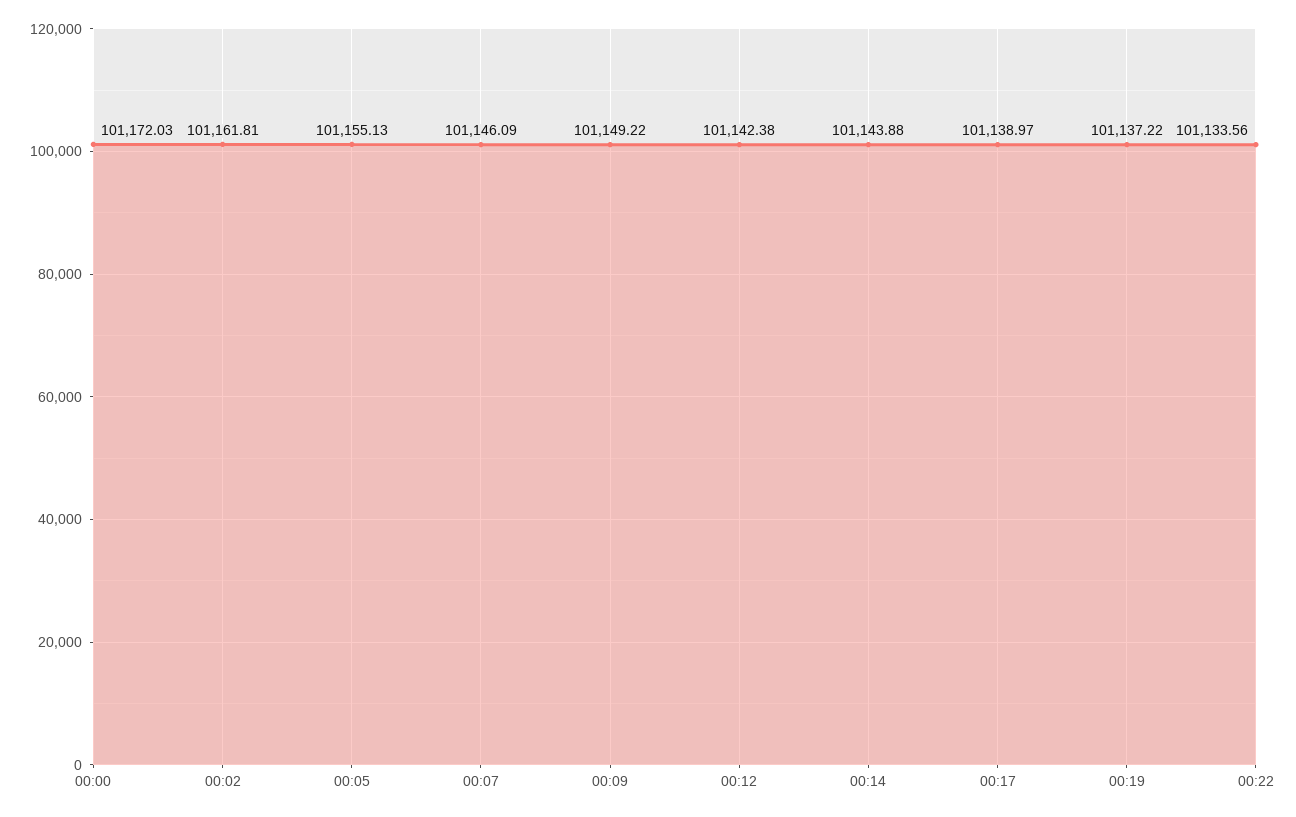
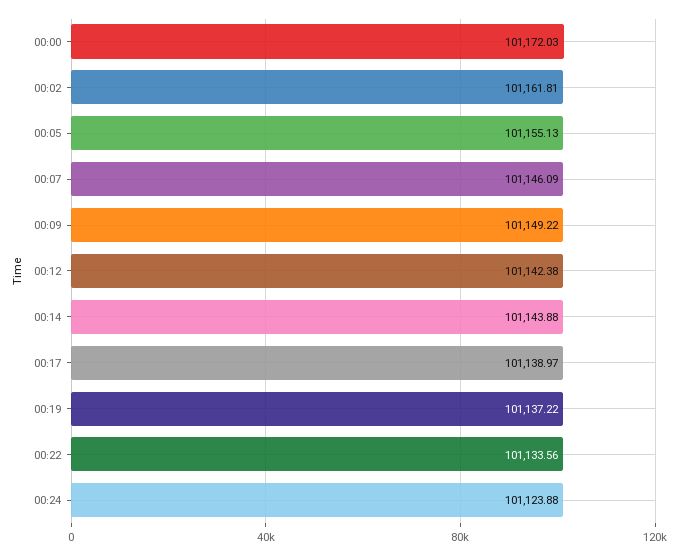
00:24: none -> 101123.88

